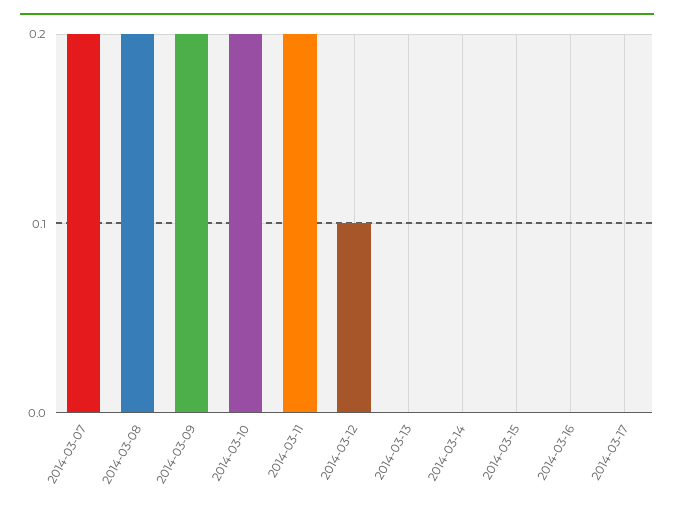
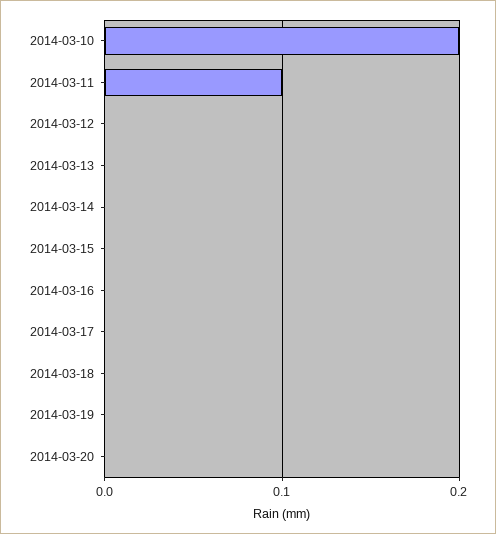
2014-03-07: 0.2 -> none
2014-03-08: 0.2 -> none
2014-03-09: 0.2 -> none
2014-03-11: 0.2 -> 0.1
2014-03-12: 0.1 -> 0
2014-03-18: none -> 0
2014-03-19: none -> 0
2014-03-20: none -> 0

